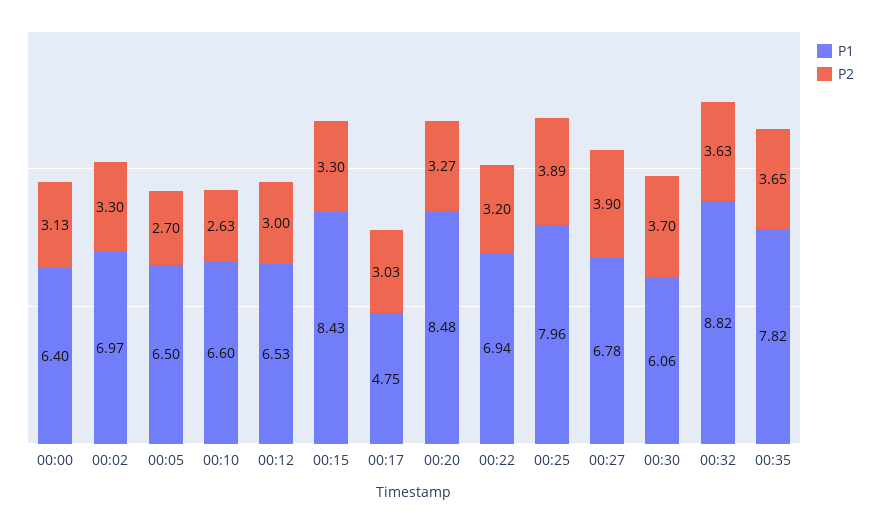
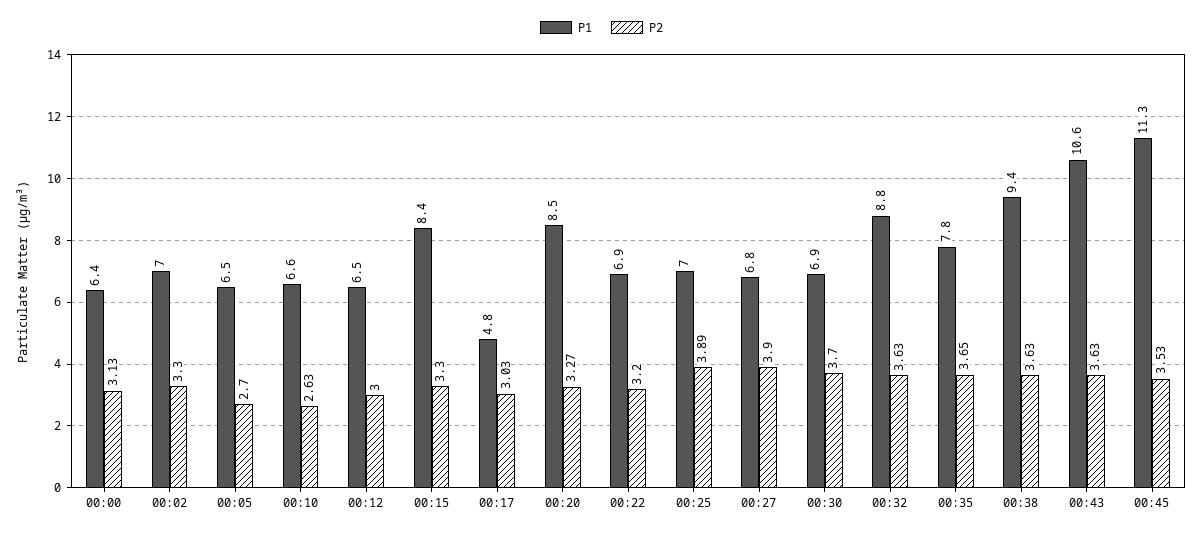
P1, 00:25: 7.96 -> 7
P1, 00:30: 6.06 -> 6.9
P1, 00:38: none -> 9.4
P2, 00:38: none -> 3.63
P1, 00:43: none -> 10.6
P2, 00:43: none -> 3.63
P1, 00:45: none -> 11.3
P2, 00:45: none -> 3.53

